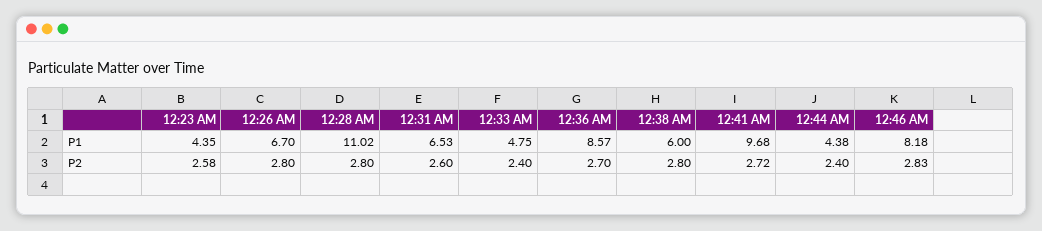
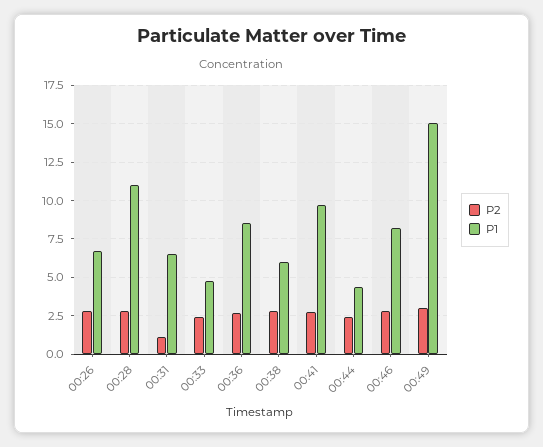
P1, 12:23 AM: 4.35 -> none
P2, 12:23 AM: 2.58 -> none
P2, 12:31 AM: 2.6 -> 1
P2, 00:49: none -> 3
P1, 00:49: none -> 15

